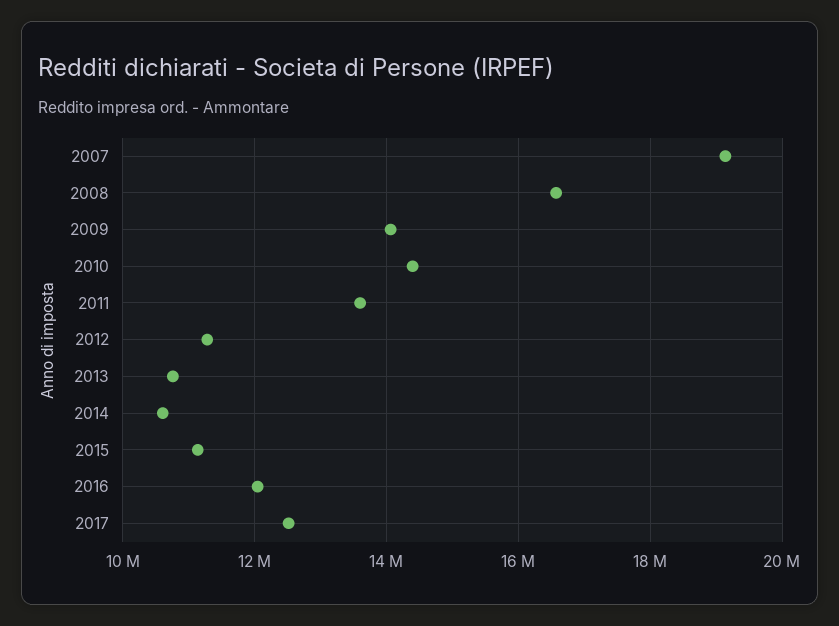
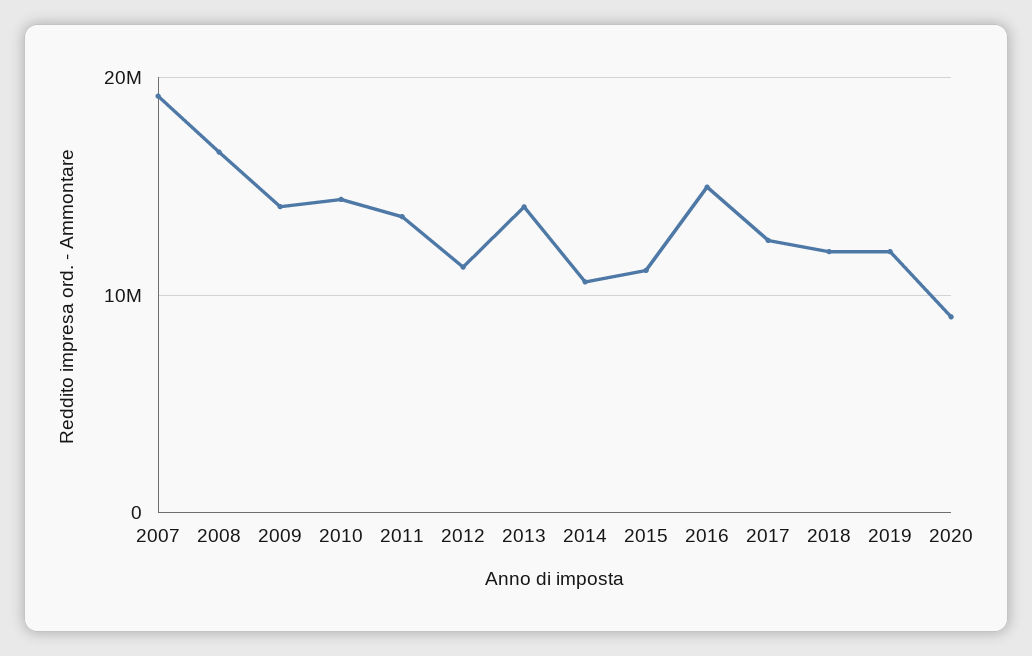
2013: 10800000 -> 14000000
2016: 12000000 -> 15000000
2018: none -> 12000000
2019: none -> 12000000
2020: none -> 9000000

